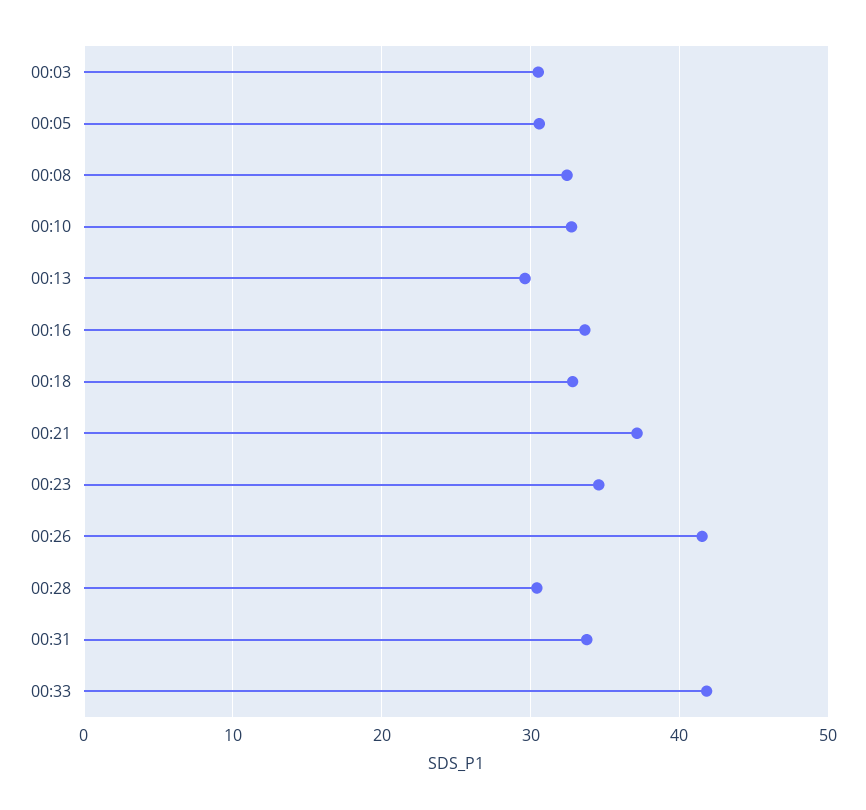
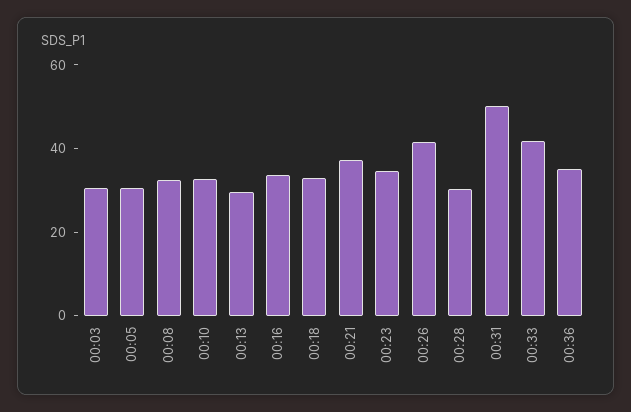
00:31: 34 -> 50
00:36: none -> 35

